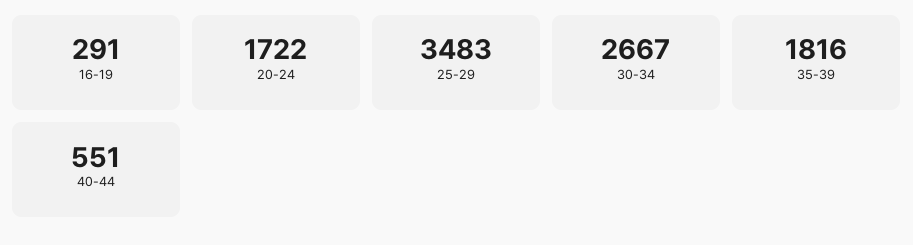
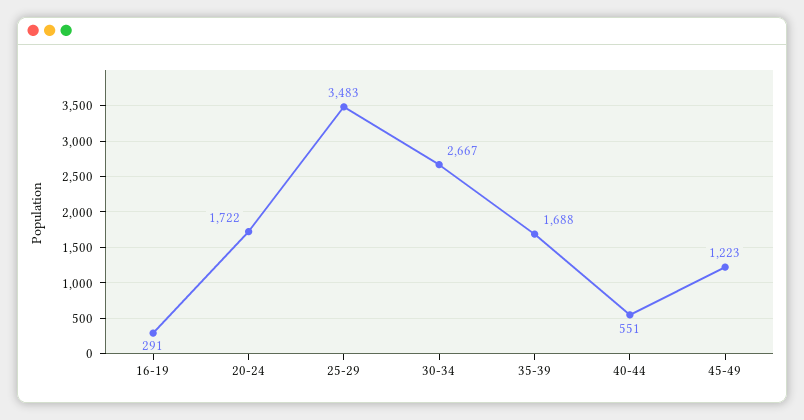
35-39: 1816 -> 1688
45-49: none -> 1223

